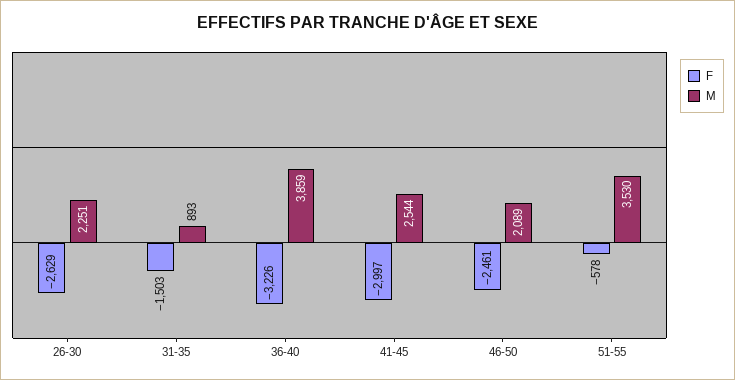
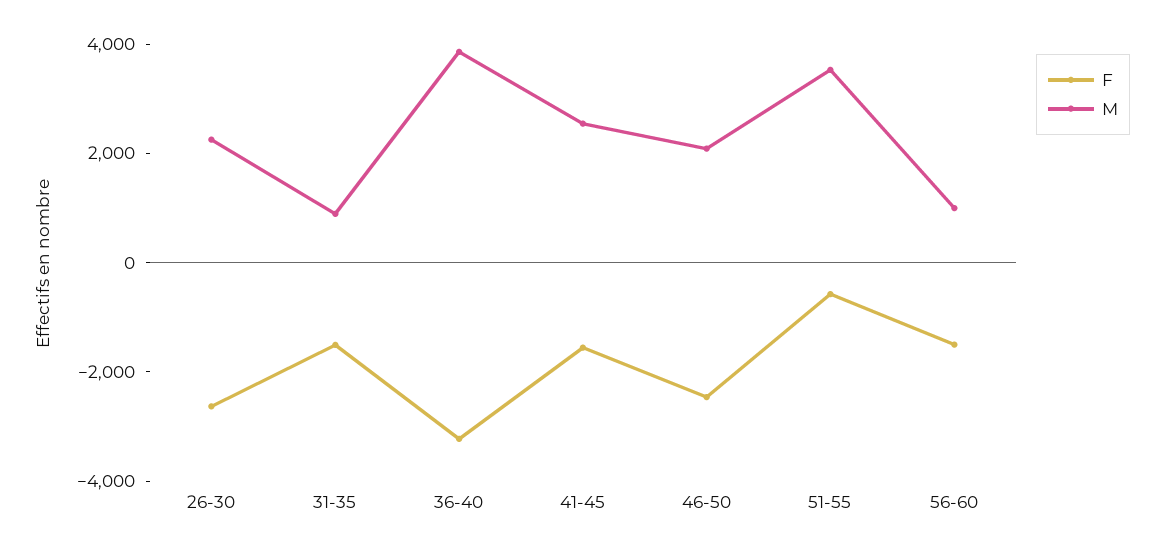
F, 41-45: -2997 -> -1500
F, 56-60: none -> -1500
M, 56-60: none -> 1000

